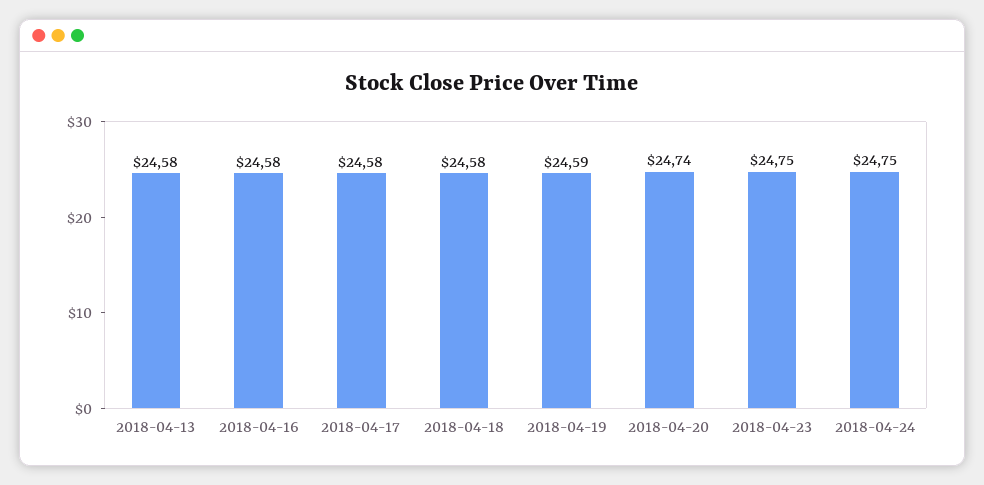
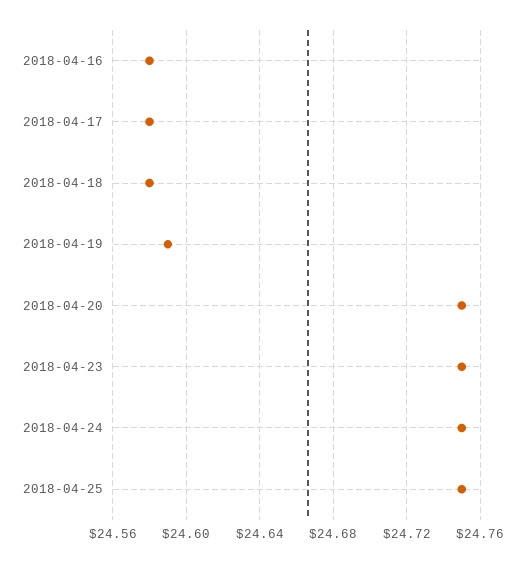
2018-04-13: 24.58 -> none
2018-04-20: 24.74 -> 24.75
2018-04-25: none -> 24.75

